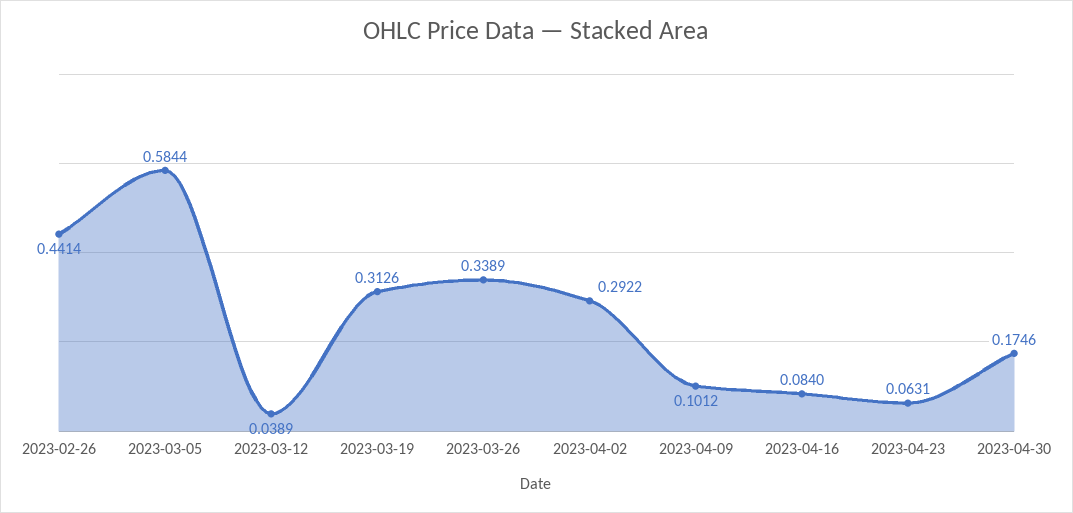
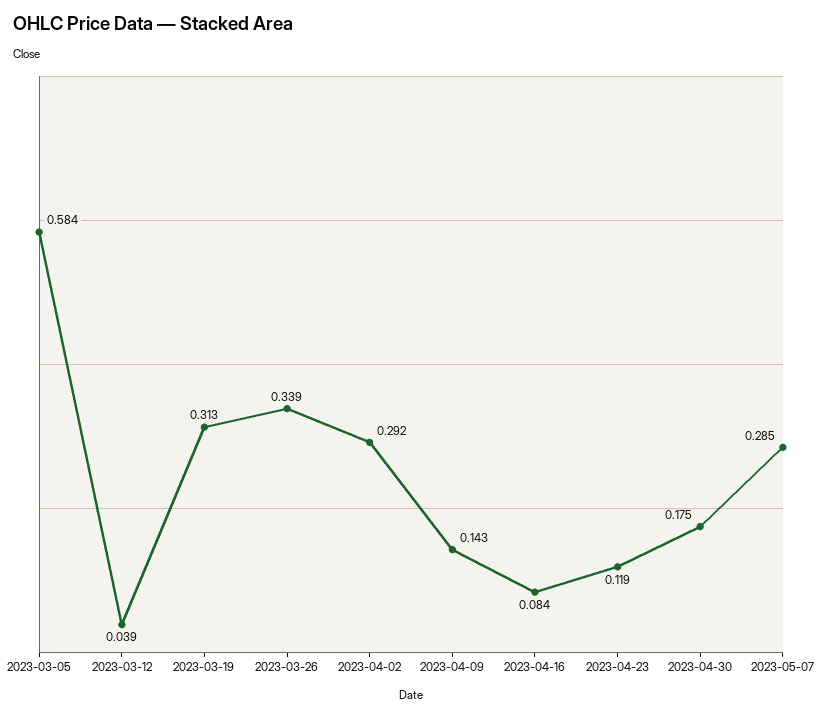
2023-02-26: 0.4414 -> none
2023-04-09: 0.1012 -> 0.143
2023-04-23: 0.0631 -> 0.119
2023-05-07: none -> 0.285

